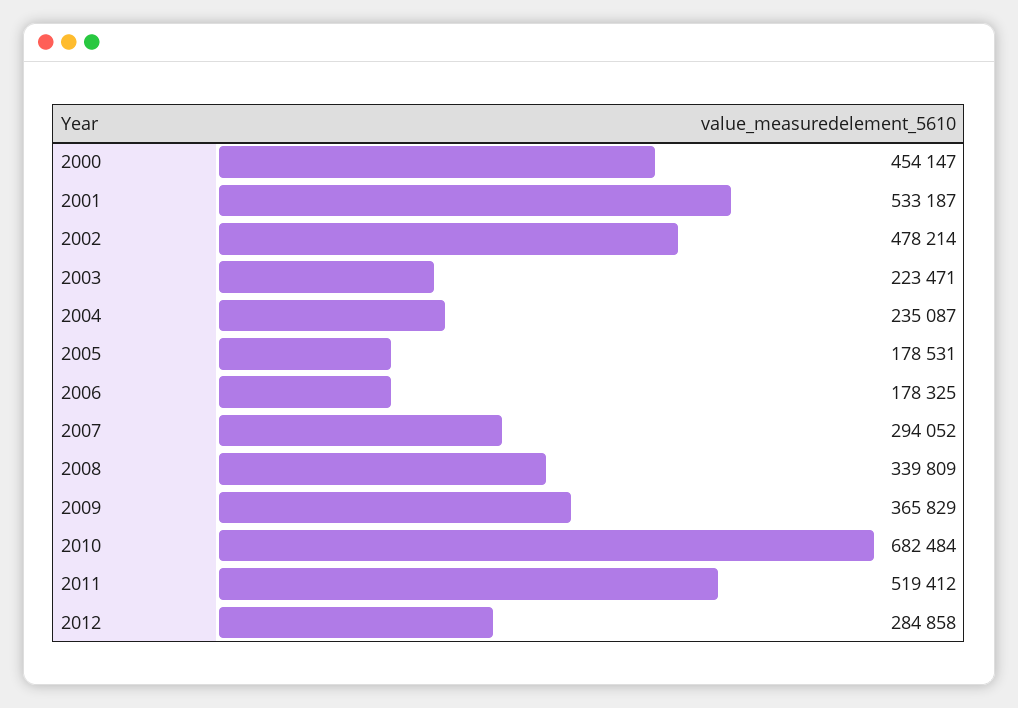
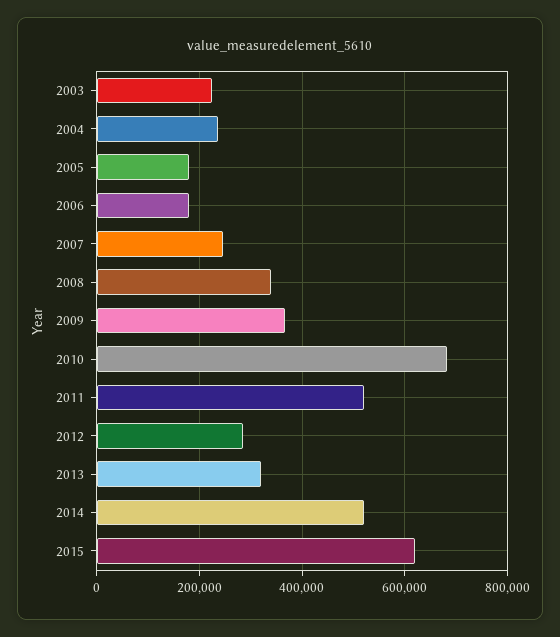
2000: 454147 -> none
2001: 533187 -> none
2002: 478214 -> none
2007: 294052 -> 240000
2013: none -> 320000
2014: none -> 520000
2015: none -> 620000

